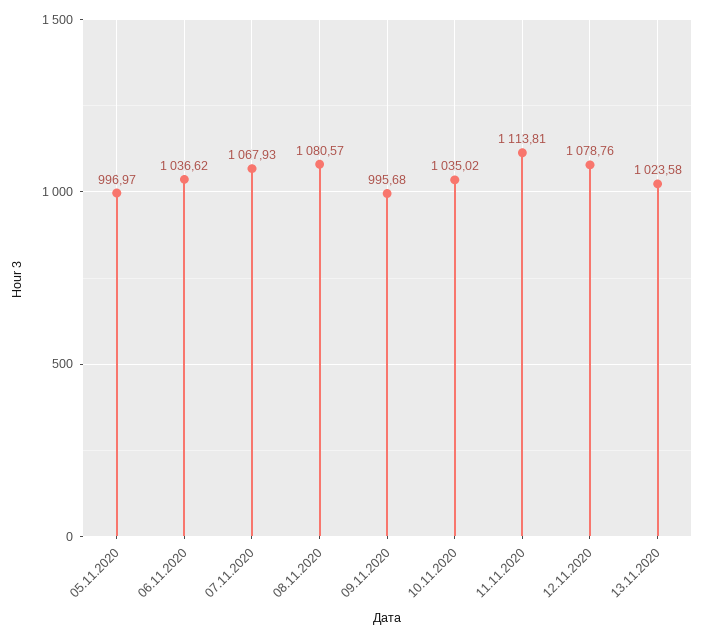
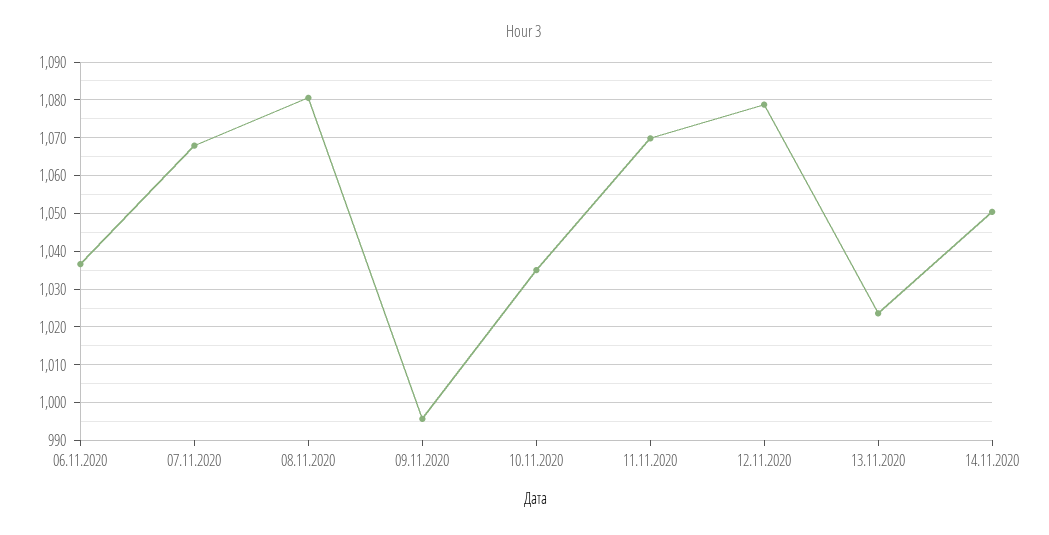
05.11.2020: 996.97 -> none
11.11.2020: 1113.81 -> 1070
14.11.2020: none -> 1050

